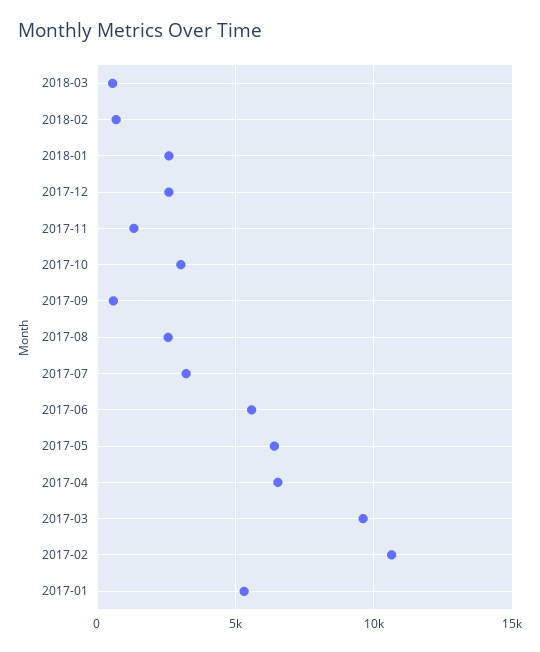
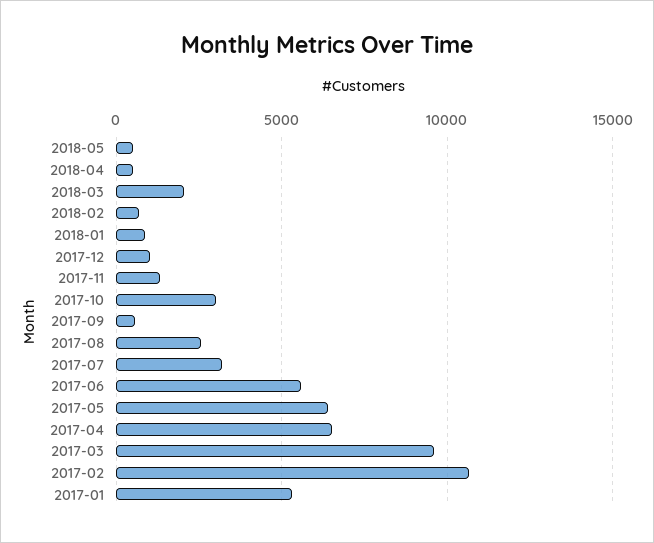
2018-03: 500 -> 2000
2018-01: 2500 -> 1000
2017-12: 2500 -> 1000
2018-05: none -> 500
2018-04: none -> 500

